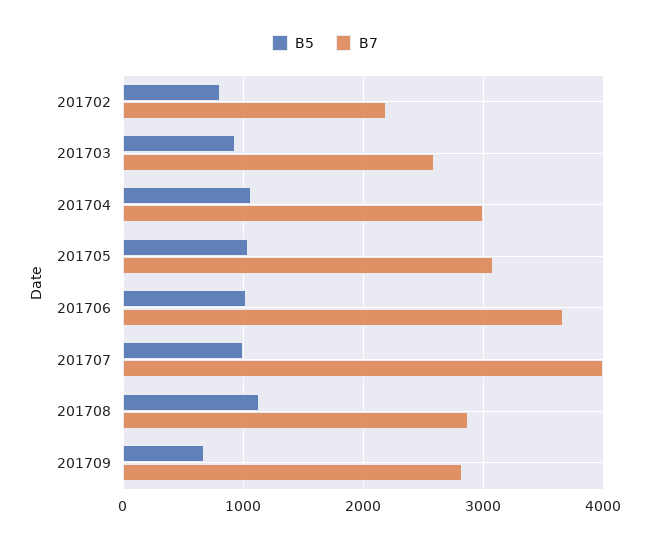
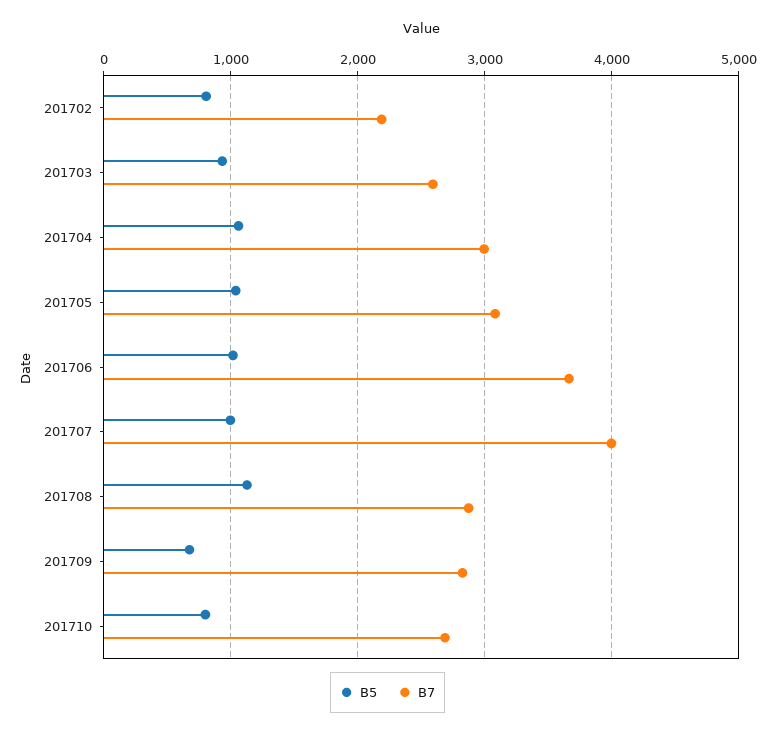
B5, 201710: none -> 800
B7, 201710: none -> 2700

